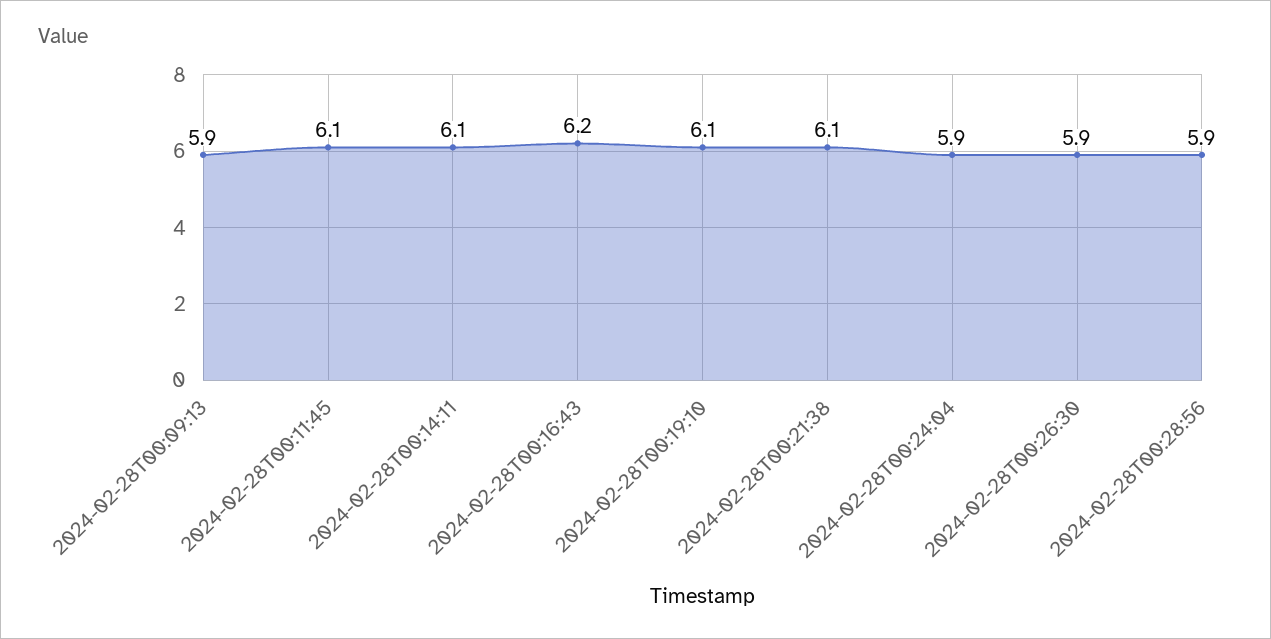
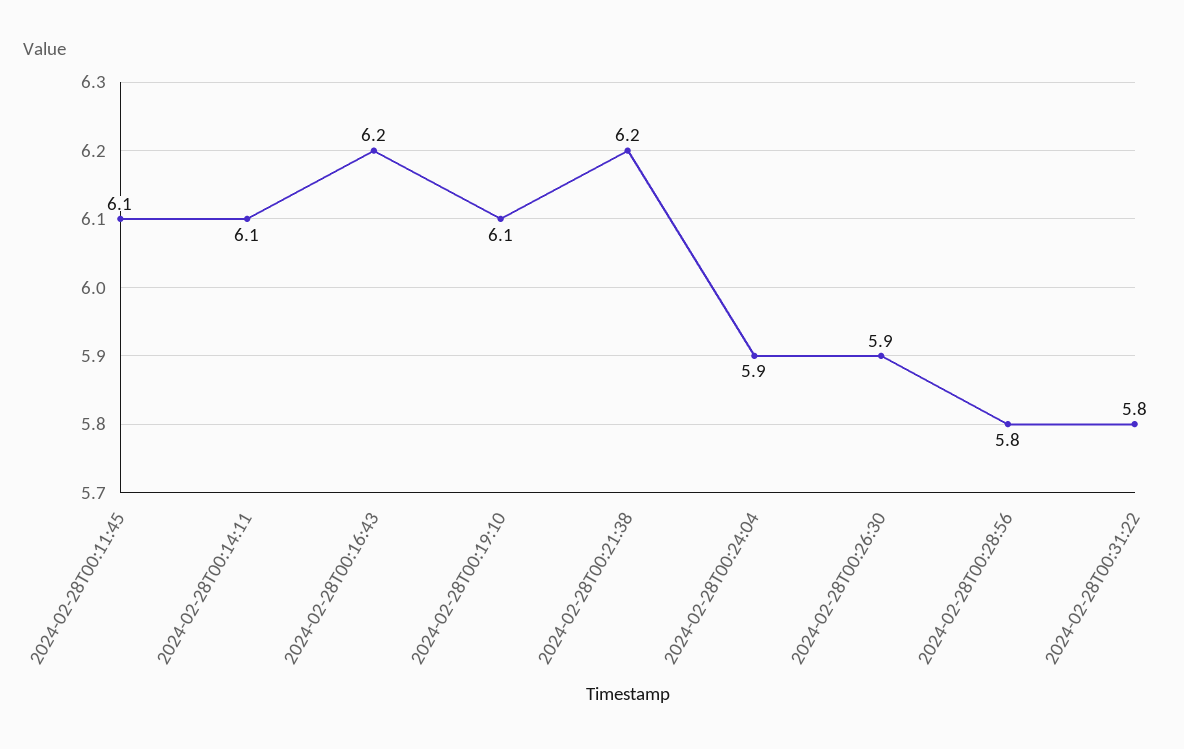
2024-02-28T00:09:13: 5.9 -> none
2024-02-28T00:21:38: 6.1 -> 6.2
2024-02-28T00:28:56: 5.9 -> 5.8
2024-02-28T00:31:22: none -> 5.8

